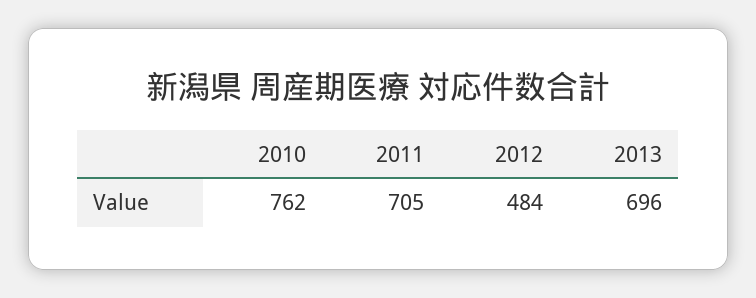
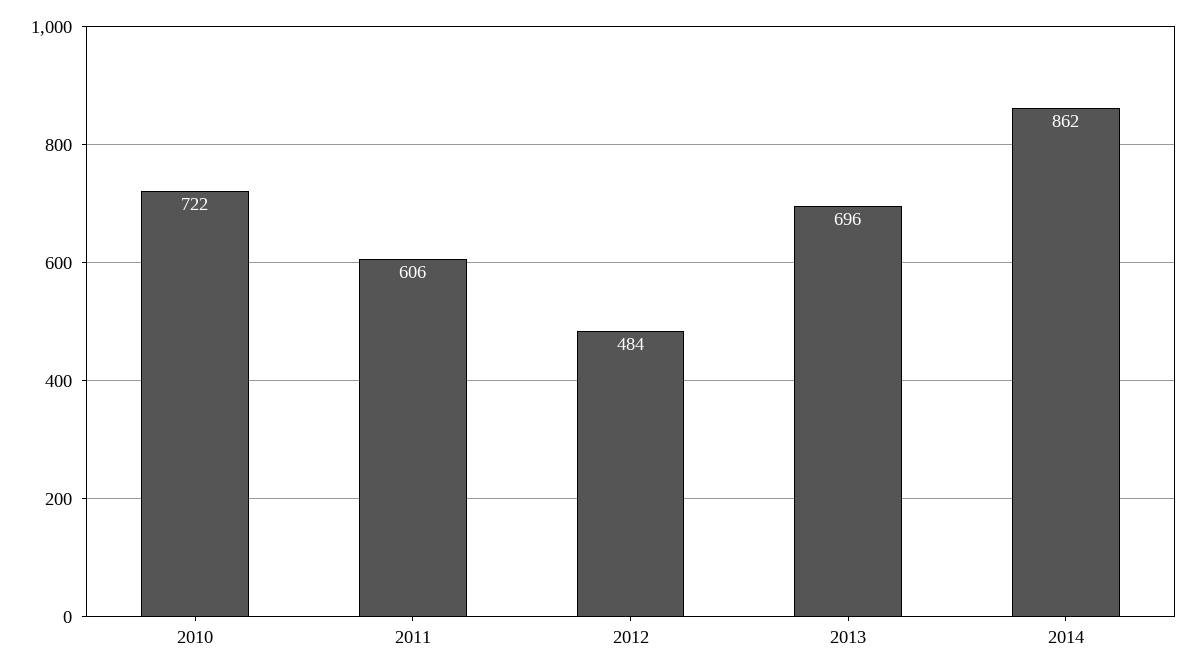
2010: 762 -> 722
2011: 705 -> 606
2014: none -> 862

